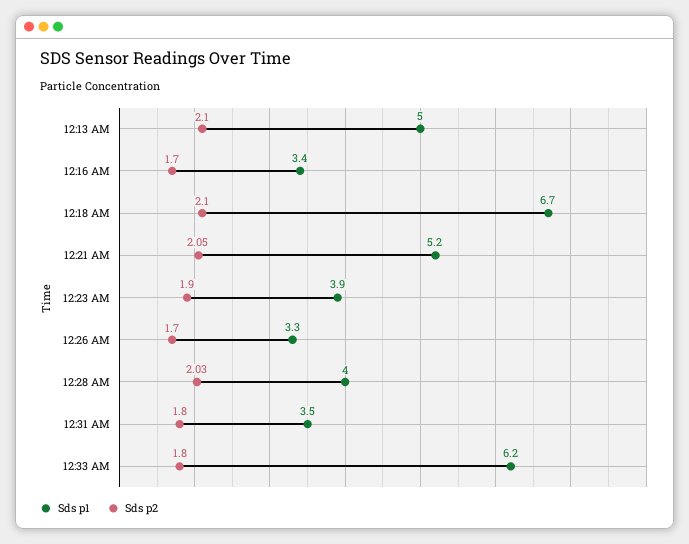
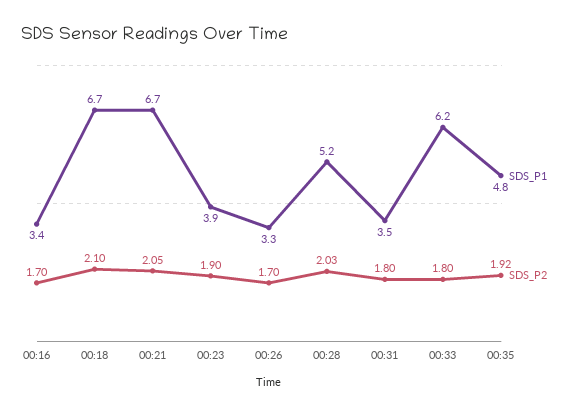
Sds p1, 12:13 AM: 5 -> none
Sds p2, 12:13 AM: 2.1 -> none
Sds p1, 12:21 AM: 5.2 -> 6.7
Sds p1, 12:28 AM: 4 -> 5.2
Sds p1, 00:35: none -> 4.8
Sds p2, 00:35: none -> 1.92

